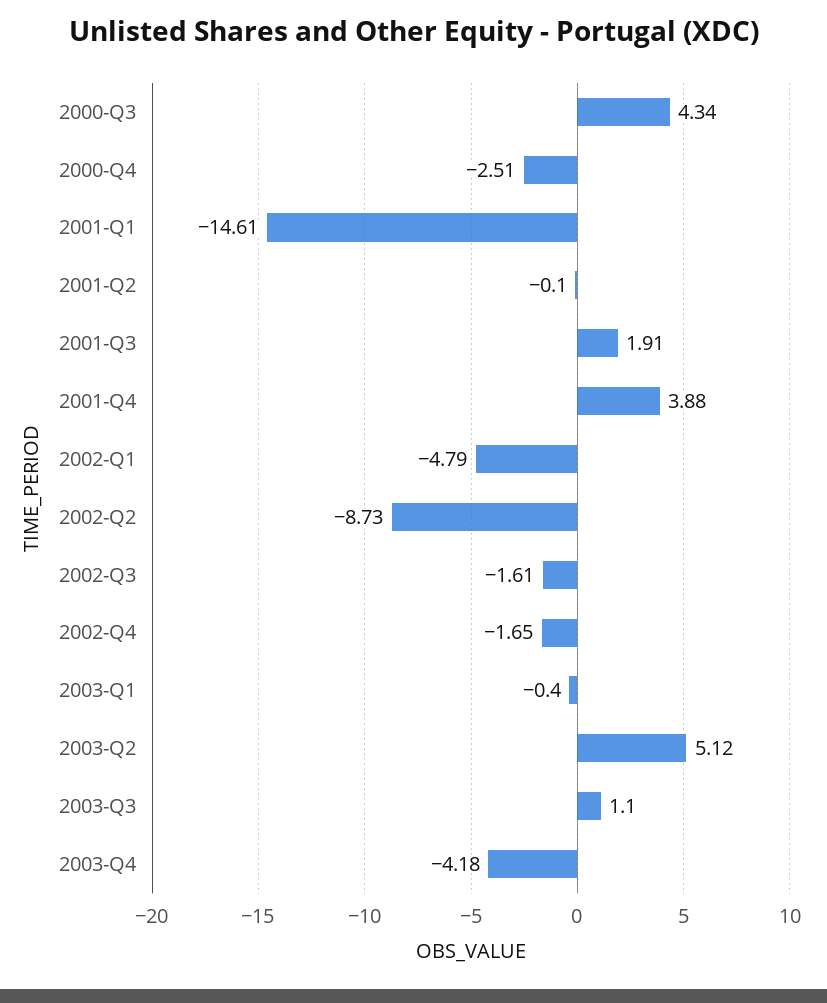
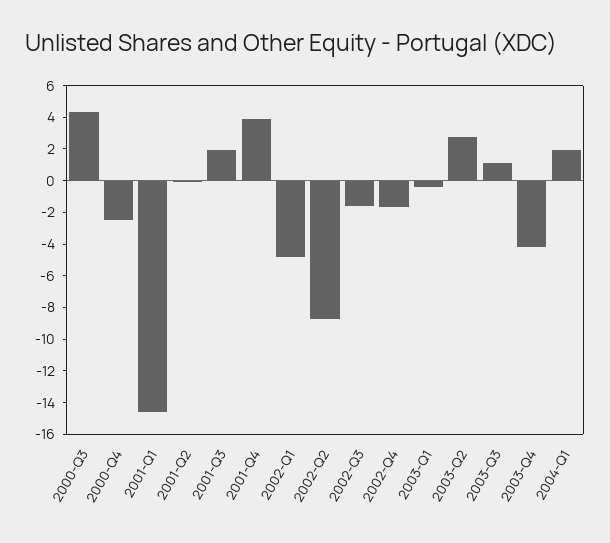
2003-Q2: 5.12 -> 3
2004-Q1: none -> 2

